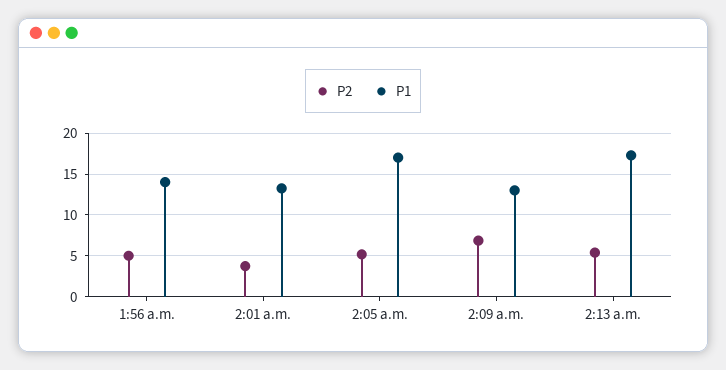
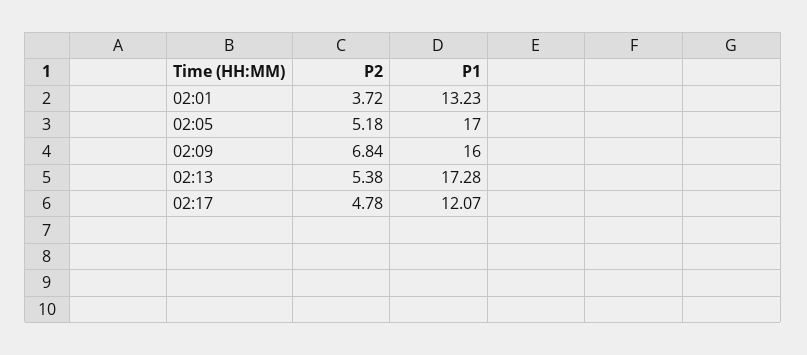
P2, 1:56 a.m.: 5 -> none
P1, 1:56 a.m.: 14 -> none
P1, 2:09 a.m.: 13 -> 16
P2, 02:17: none -> 4.78
P1, 02:17: none -> 12.07

